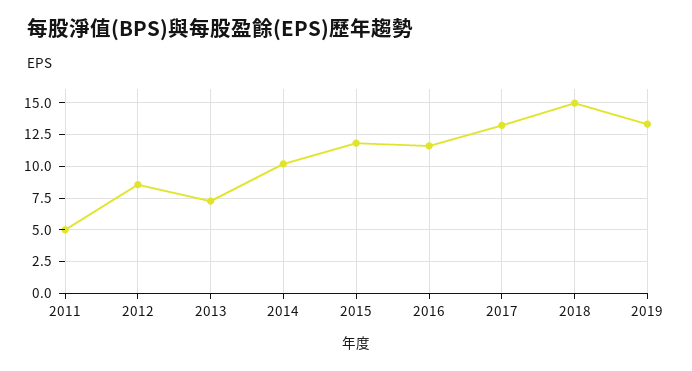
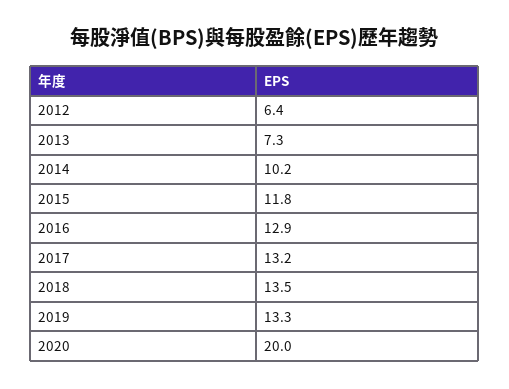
2011: 5 -> none
2012: 8.5 -> 6.4
2016: 11.5 -> 12.9
2018: 15 -> 13.5
2020: none -> 20

